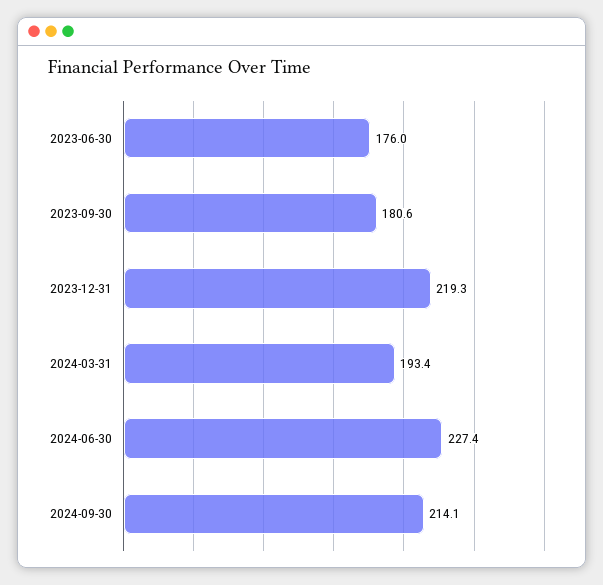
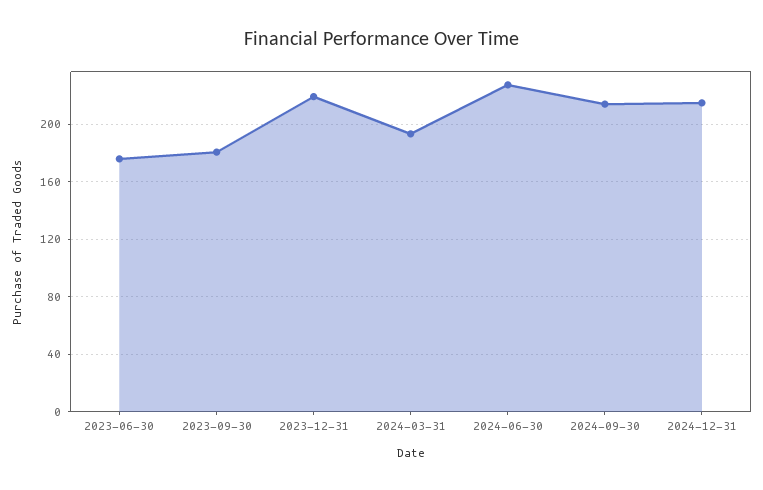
2024-12-31: none -> 215

